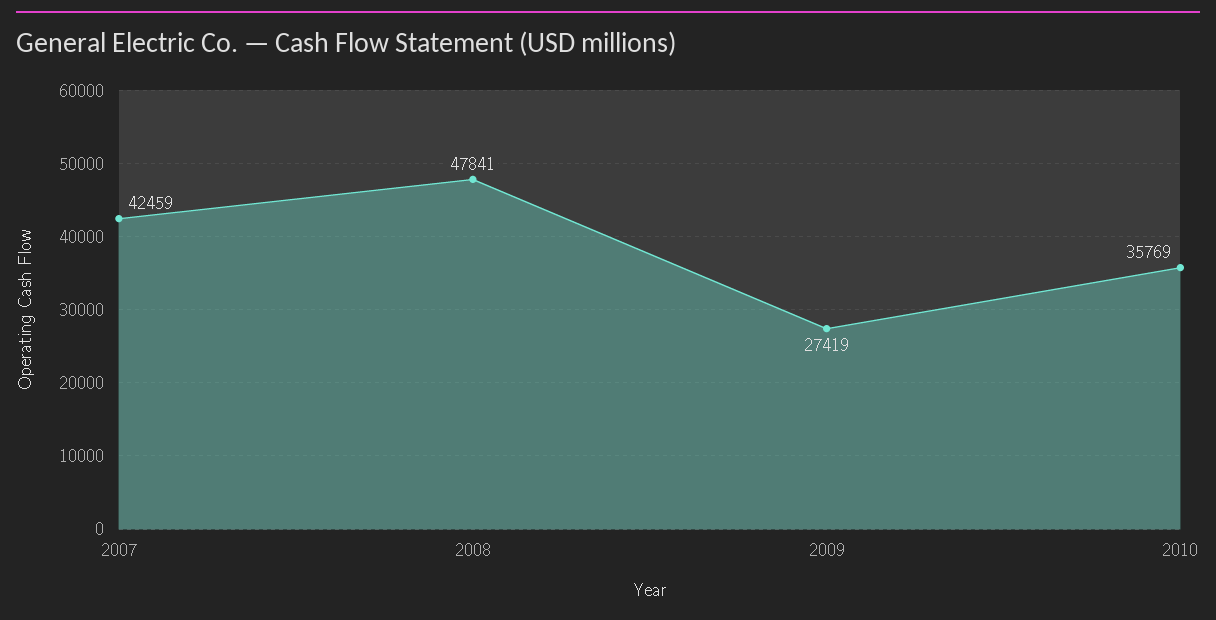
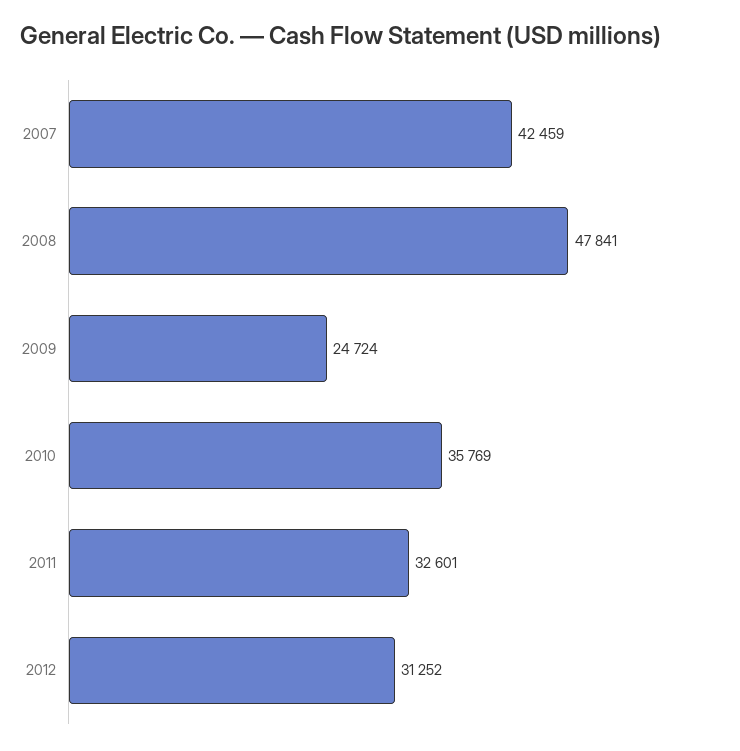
2009: 27419 -> 24724
2011: none -> 32601
2012: none -> 31252

